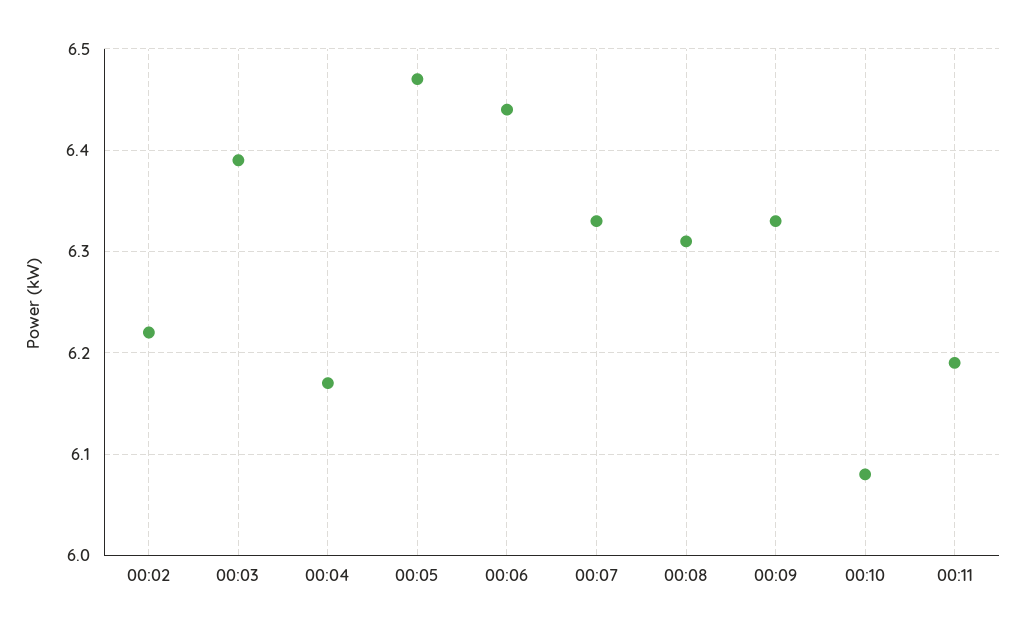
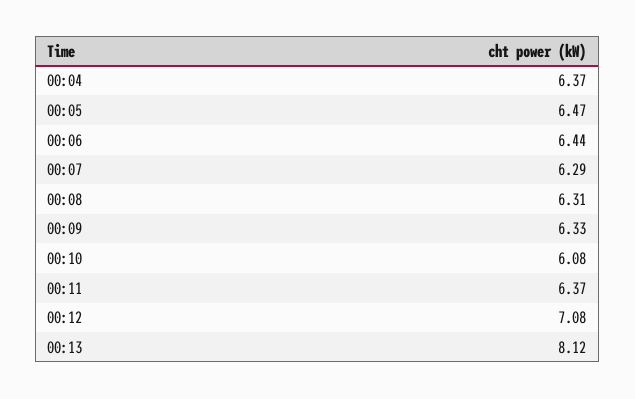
00:02: 6.22 -> none
00:03: 6.39 -> none
00:04: 6.17 -> 6.37
00:07: 6.33 -> 6.29
00:11: 6.19 -> 6.37
00:12: none -> 7.08
00:13: none -> 8.12

